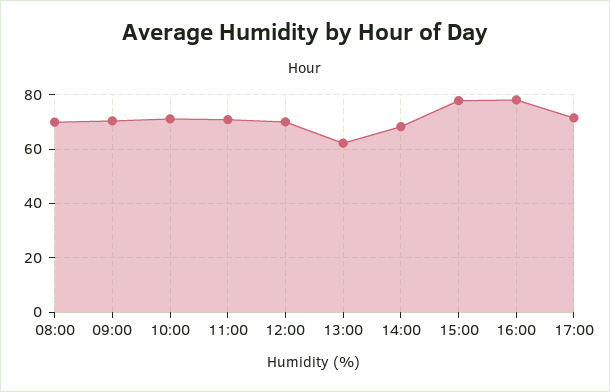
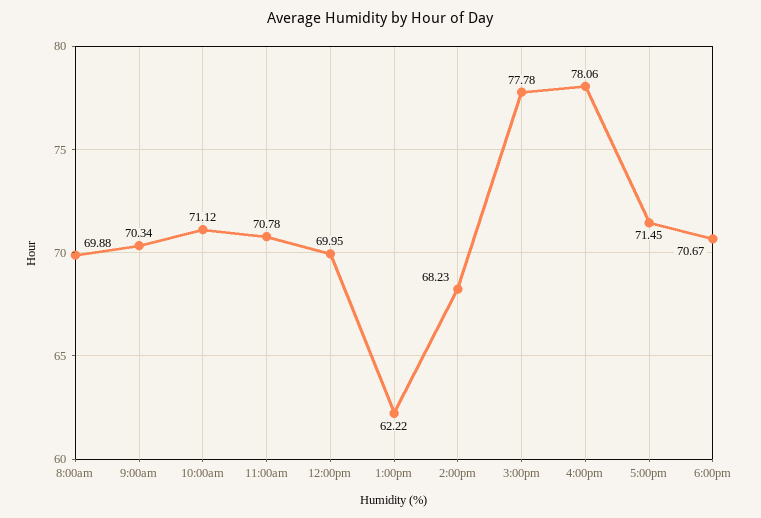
6:00pm: none -> 70.67

